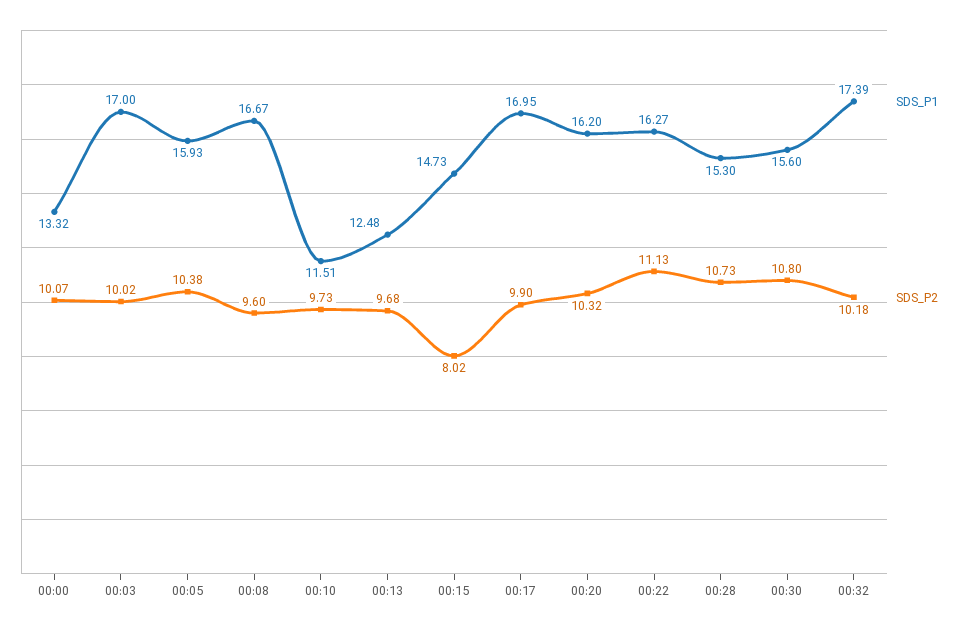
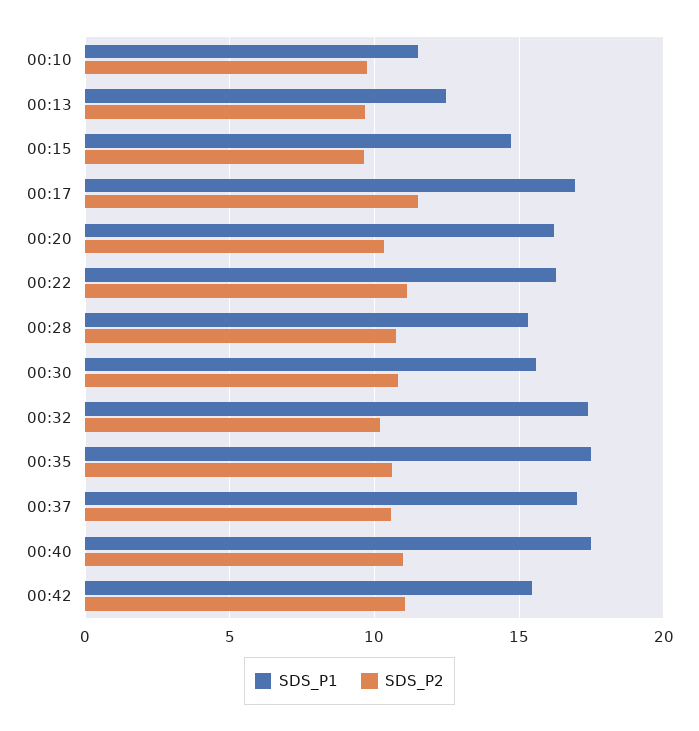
SDS_P1, 00:00: 13.32 -> none
SDS_P2, 00:00: 10.07 -> none
SDS_P1, 00:03: 17 -> none
SDS_P2, 00:03: 10.02 -> none
SDS_P1, 00:05: 15.93 -> none
SDS_P2, 00:05: 10.38 -> none
SDS_P1, 00:08: 16.67 -> none
SDS_P2, 00:08: 9.6 -> none
SDS_P2, 00:15: 8.02 -> 9.5
SDS_P2, 00:17: 9.9 -> 11.5
SDS_P1, 00:35: none -> 17.5
SDS_P2, 00:35: none -> 10.5
SDS_P1, 00:37: none -> 17
SDS_P2, 00:37: none -> 10.5
SDS_P1, 00:40: none -> 17.5
SDS_P2, 00:40: none -> 11
SDS_P1, 00:42: none -> 15.5
SDS_P2, 00:42: none -> 11

